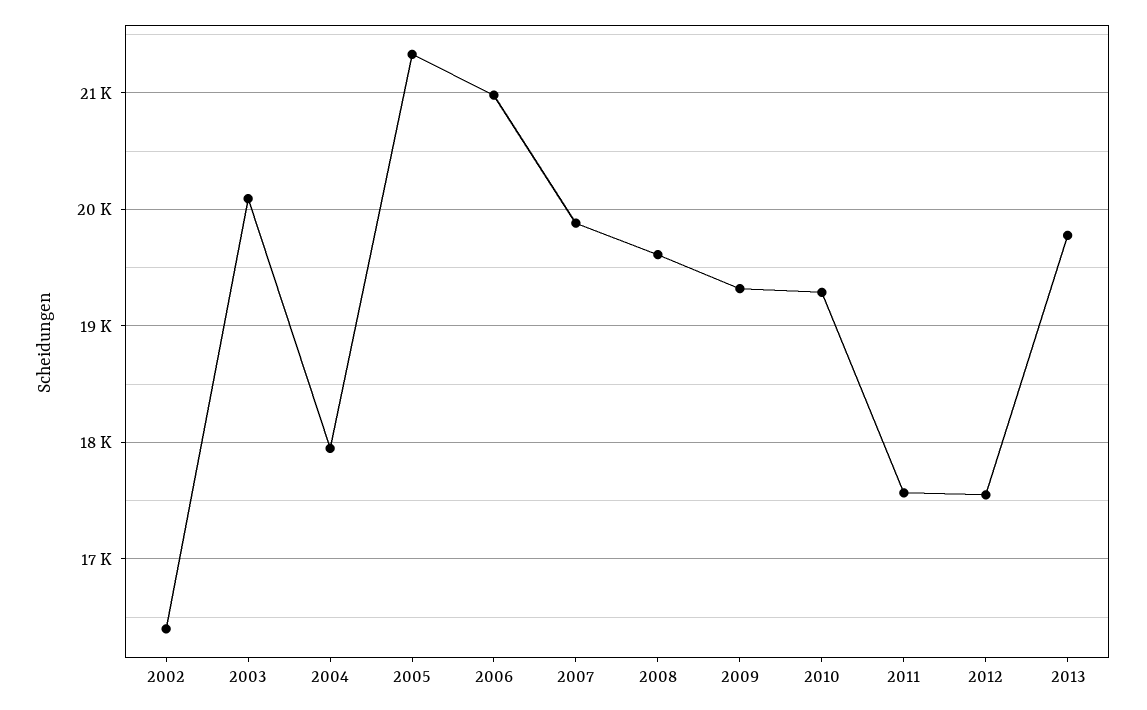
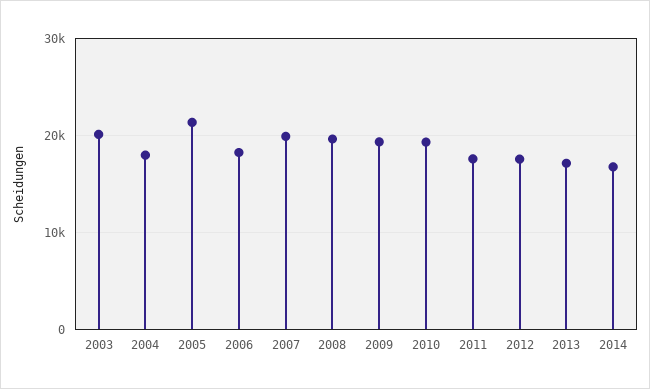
2002: 16400 -> none
2006: 21000 -> 18000
2013: 19800 -> 17000
2014: none -> 17000

